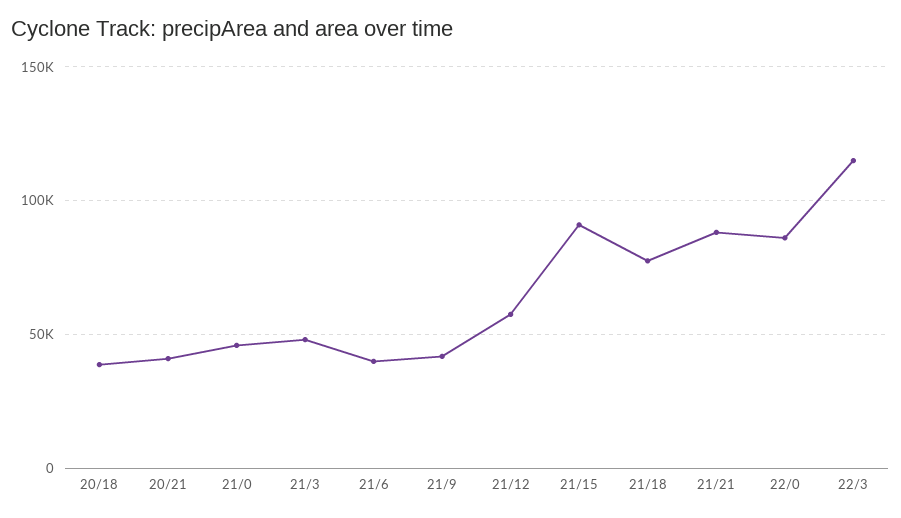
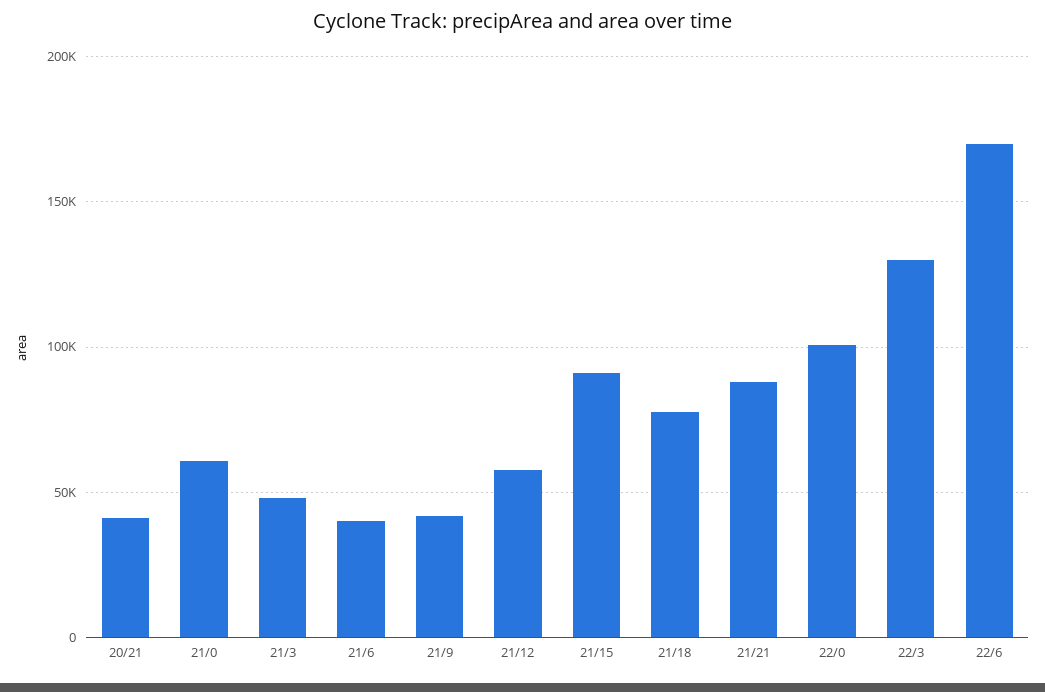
20/18: 40000 -> none
21/0: 45000 -> 60000
22/0: 85000 -> 100000
22/3: 115000 -> 130000
22/6: none -> 170000

